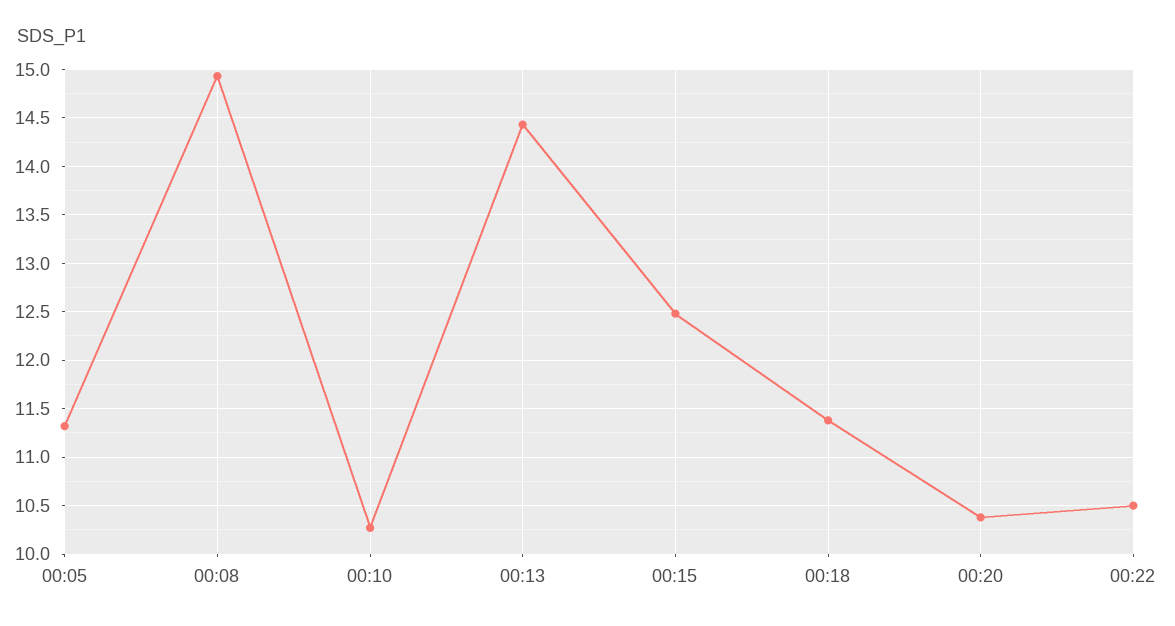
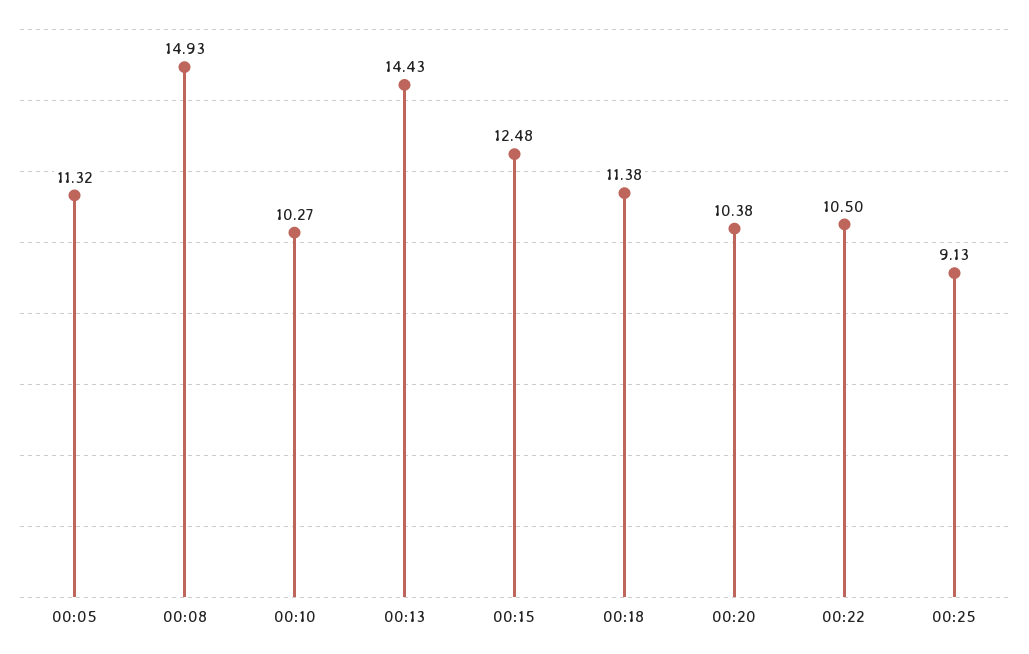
00:25: none -> 9.13

